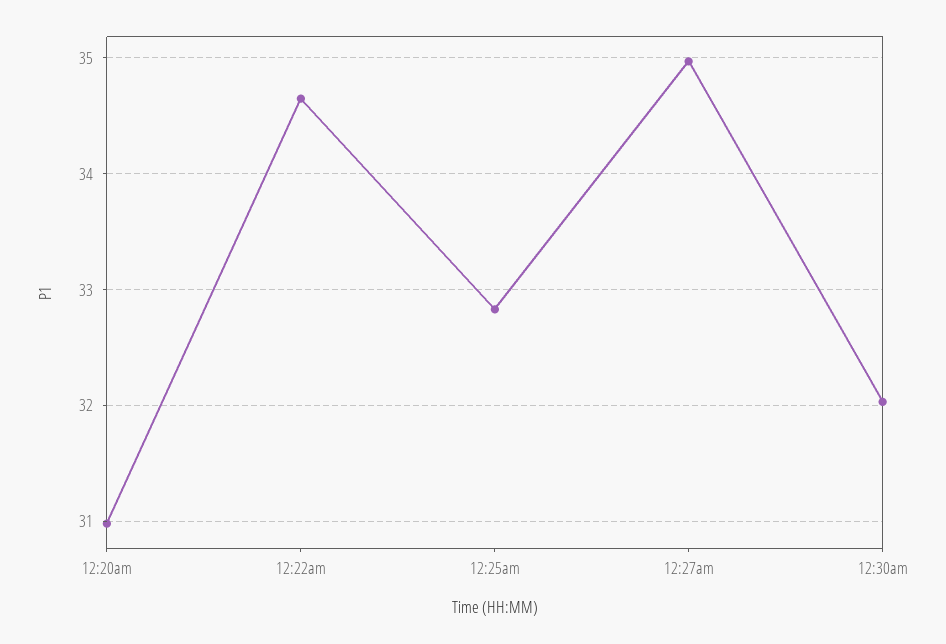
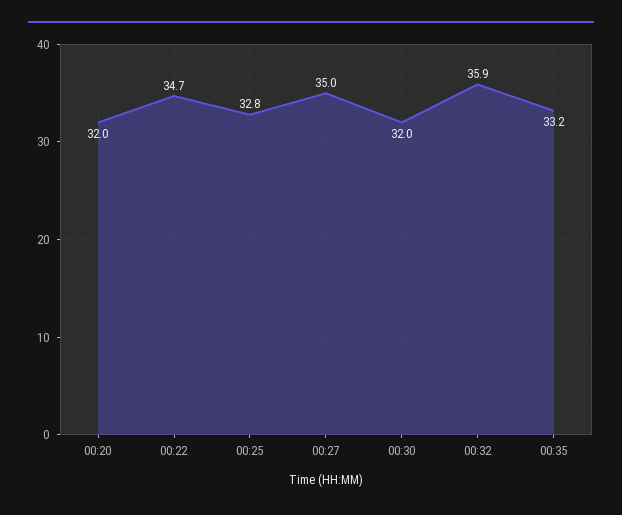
12:20am: 31 -> 32
00:32: none -> 35.9
00:35: none -> 33.2

